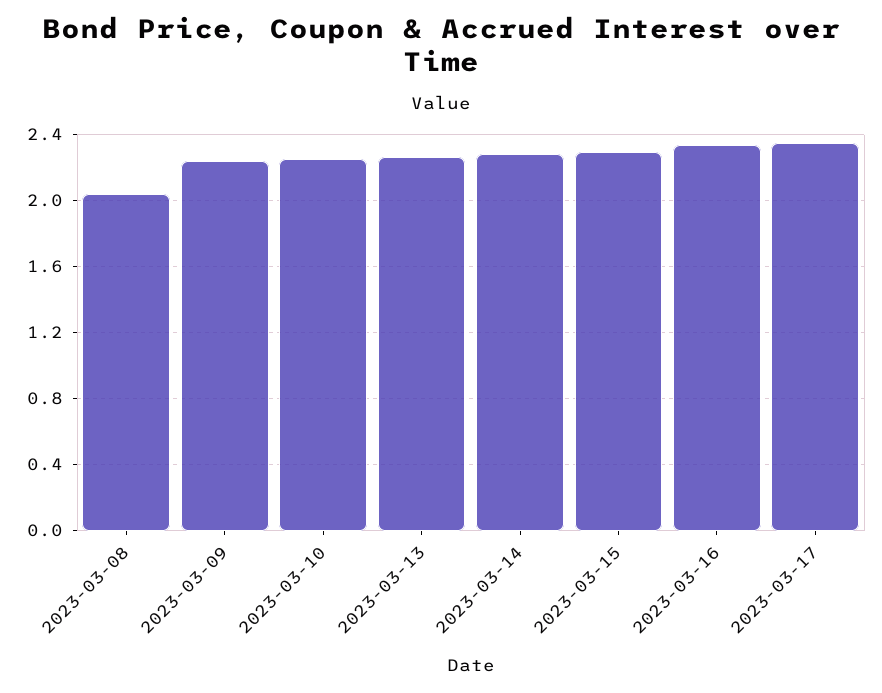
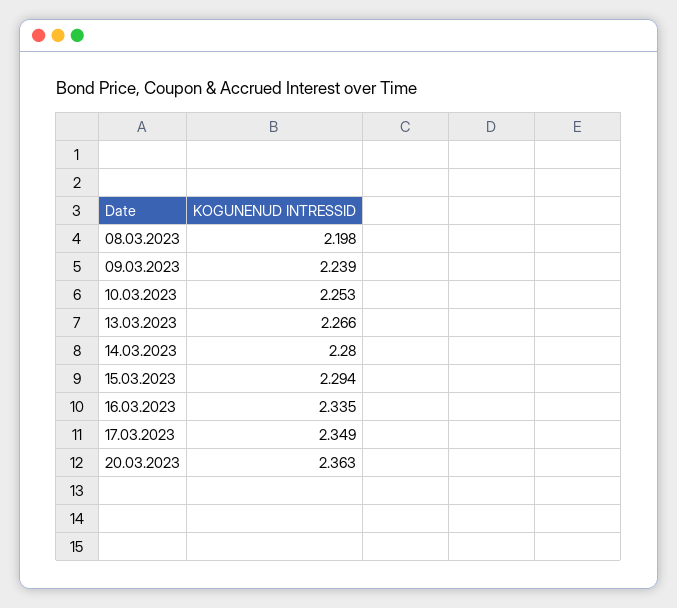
2023-03-08: 2.05 -> 2.198
20.03.2023: none -> 2.363

